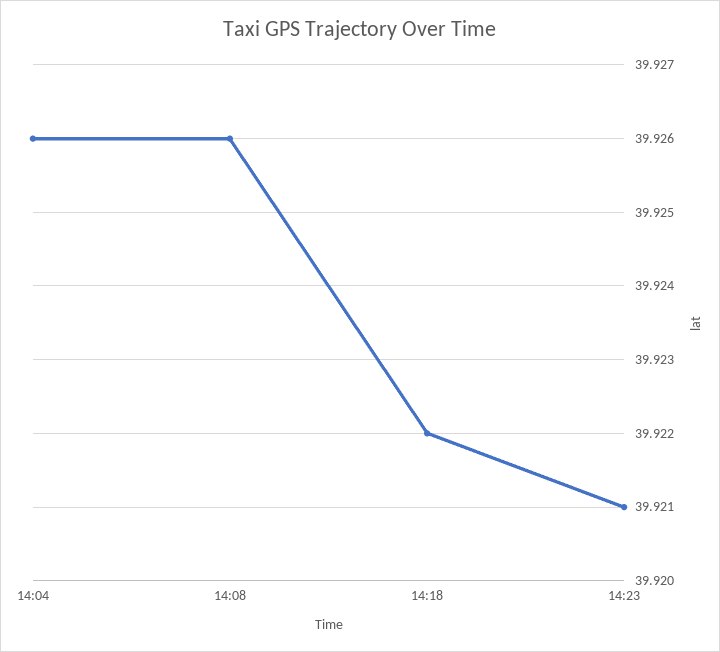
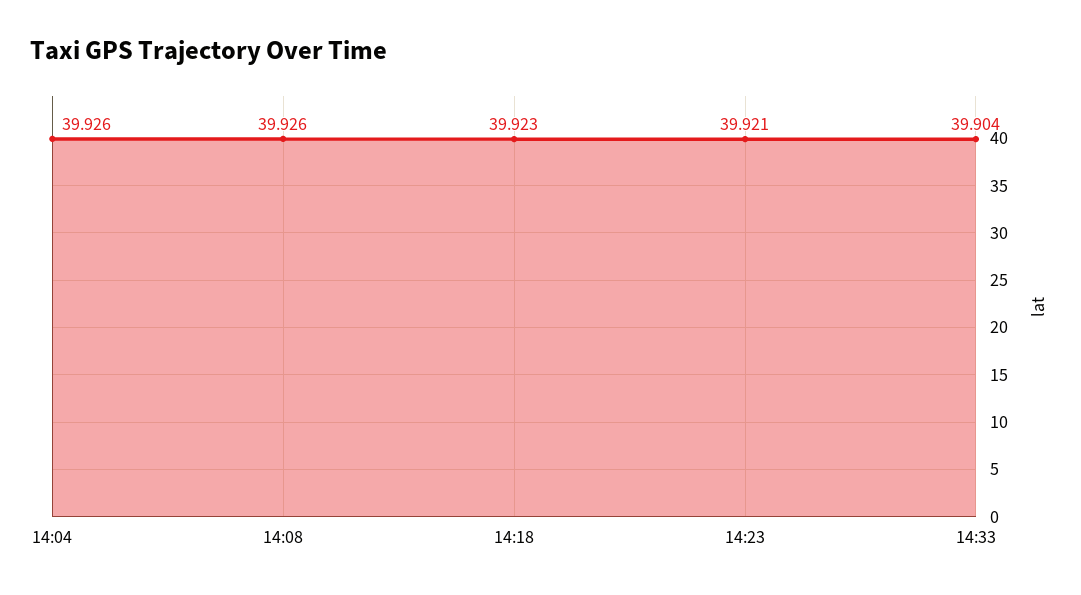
14:18: 39.922 -> 39.923
14:33: none -> 39.904

